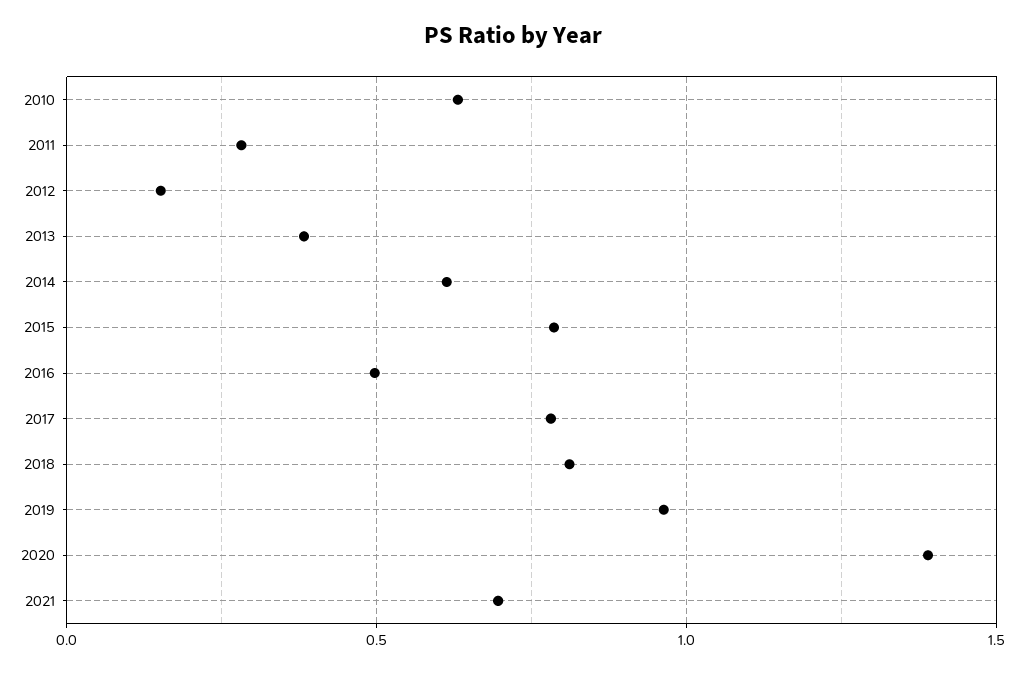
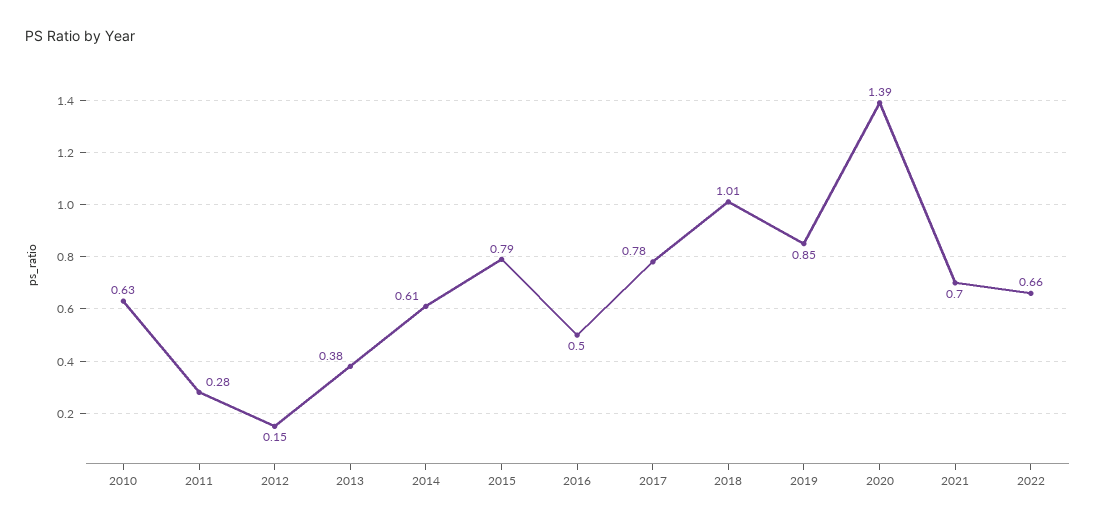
2018: 0.8 -> 1.01
2019: 0.95 -> 0.85
2022: none -> 0.66

